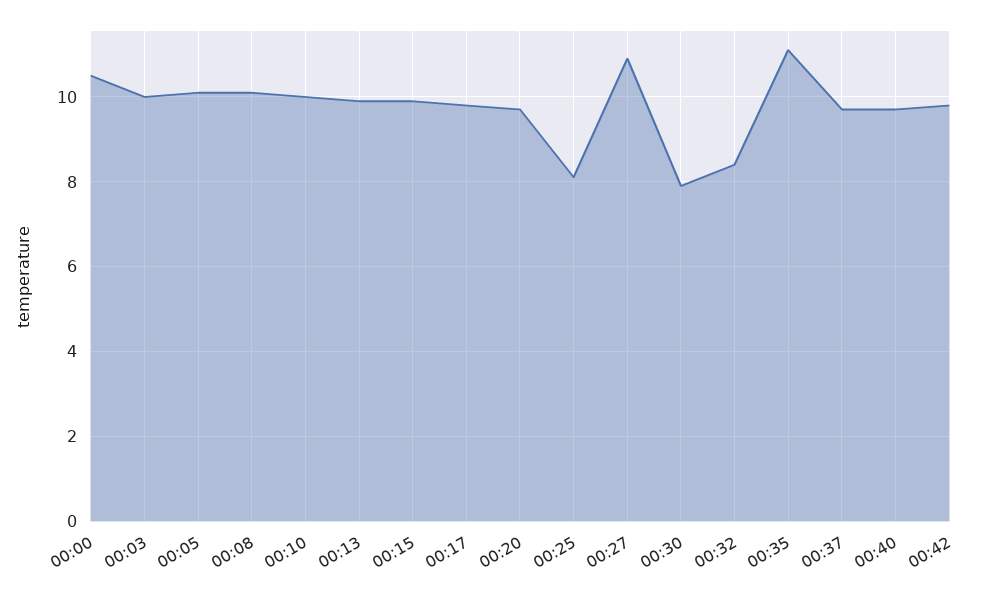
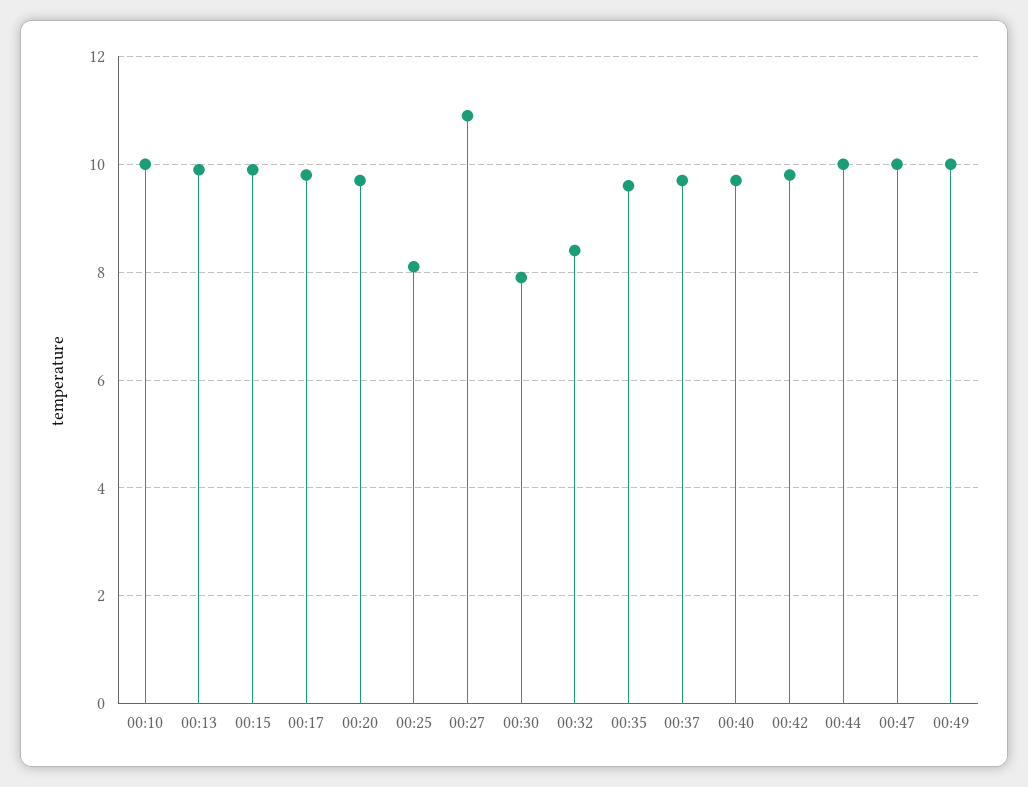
00:00: 10.5 -> none
00:03: 10 -> none
00:05: 10 -> none
00:08: 10 -> none
00:35: 11 -> 9.5
00:44: none -> 10
00:47: none -> 10
00:49: none -> 10

